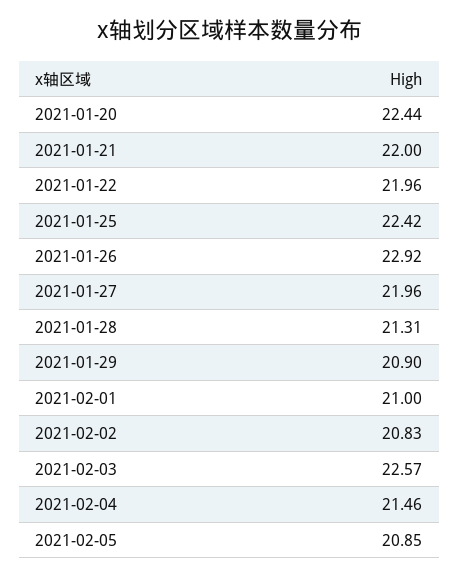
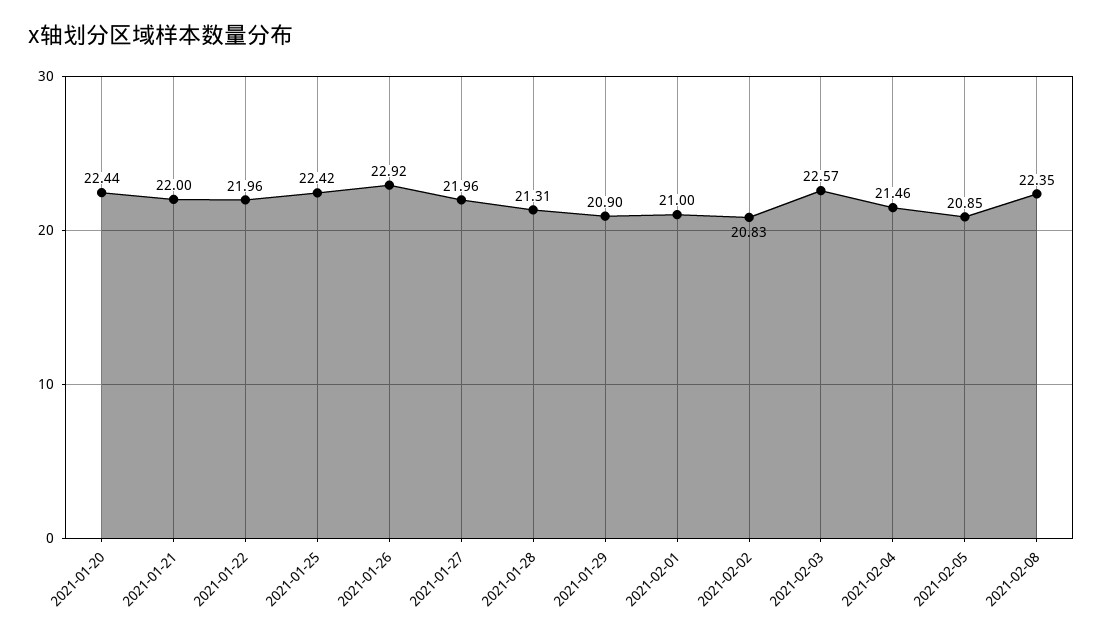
2021-02-08: none -> 22.35

